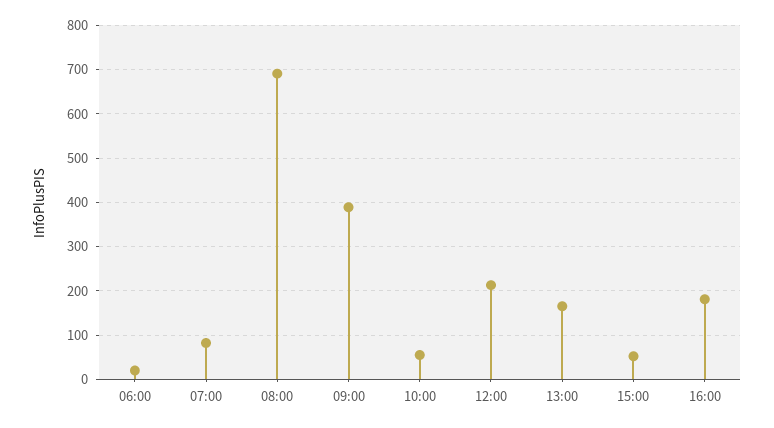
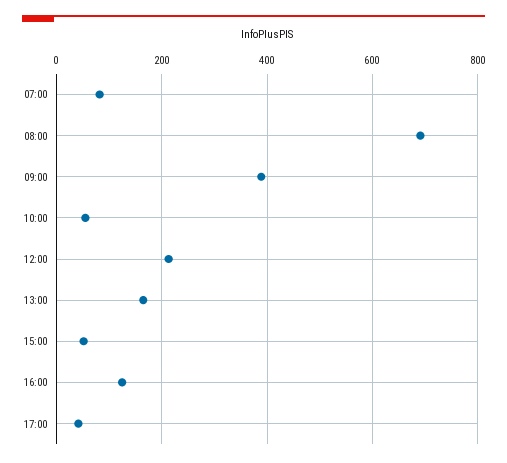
06:00: 20 -> none
16:00: 180 -> 120
17:00: none -> 40

